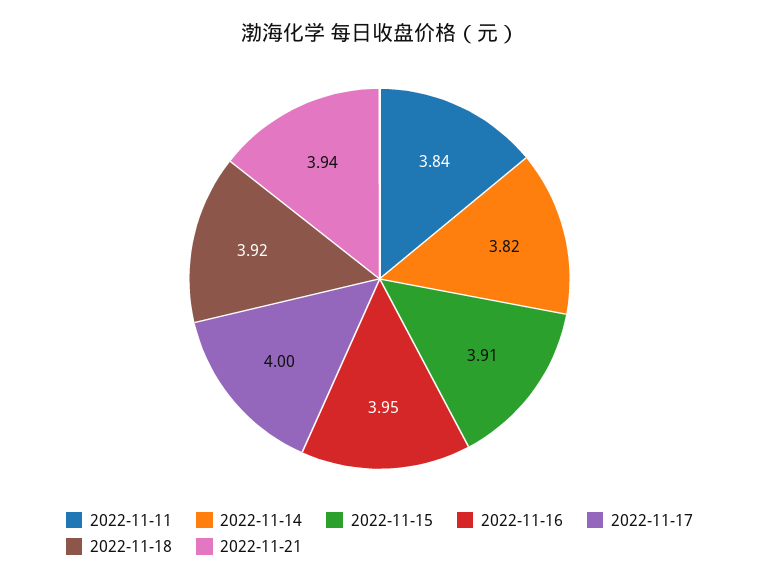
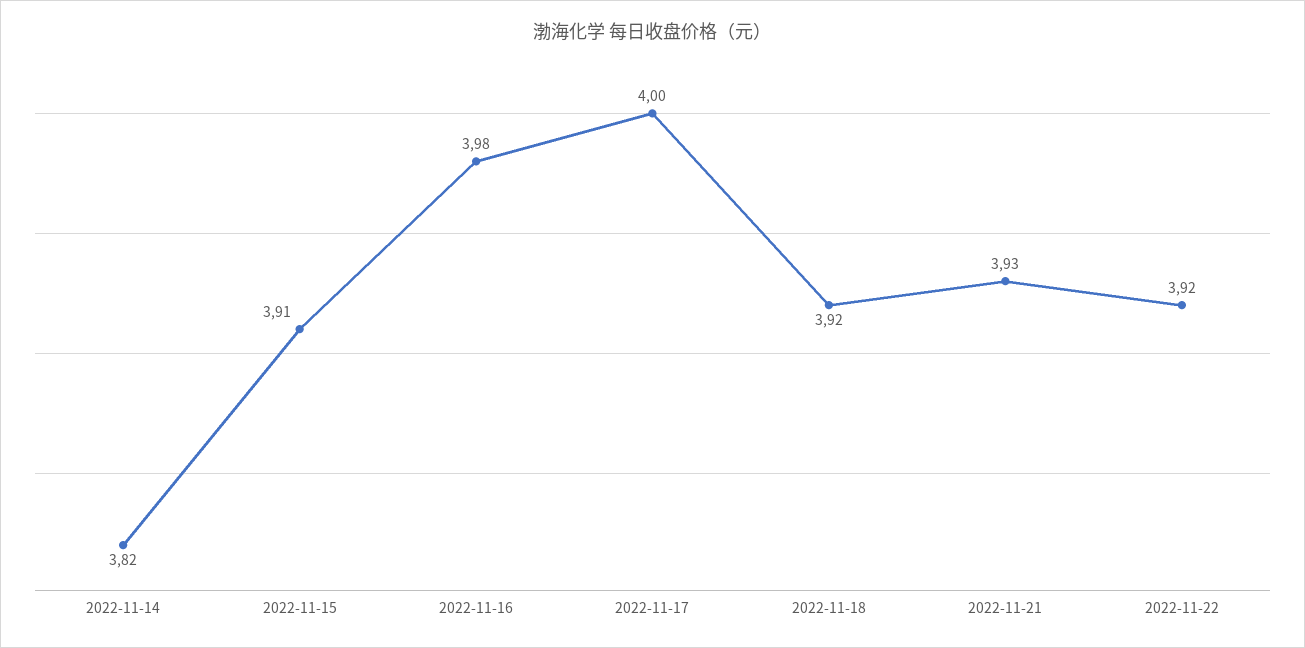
2022-11-11: 3.84 -> none
2022-11-16: 3.95 -> 3.98
2022-11-21: 3.94 -> 3.93
2022-11-22: none -> 3.92

